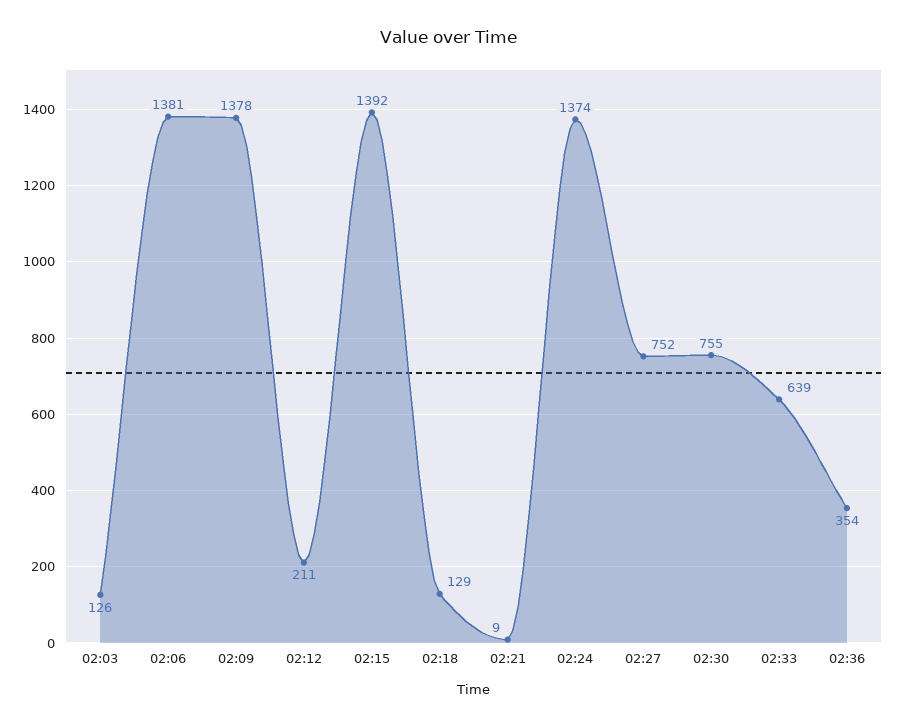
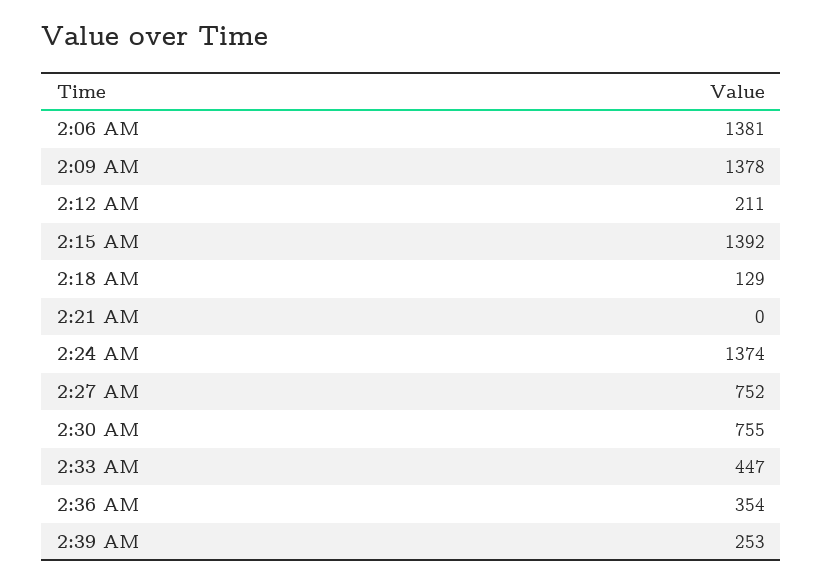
02:03: 126 -> none
02:21: 9 -> 0
02:33: 639 -> 447
2:39 AM: none -> 253

